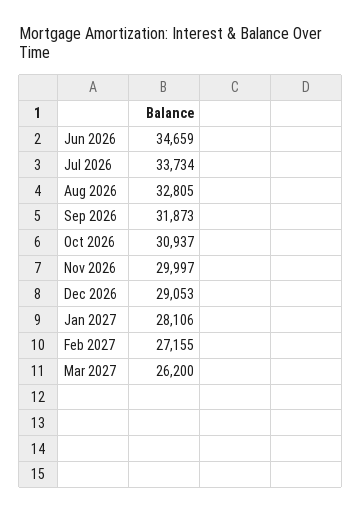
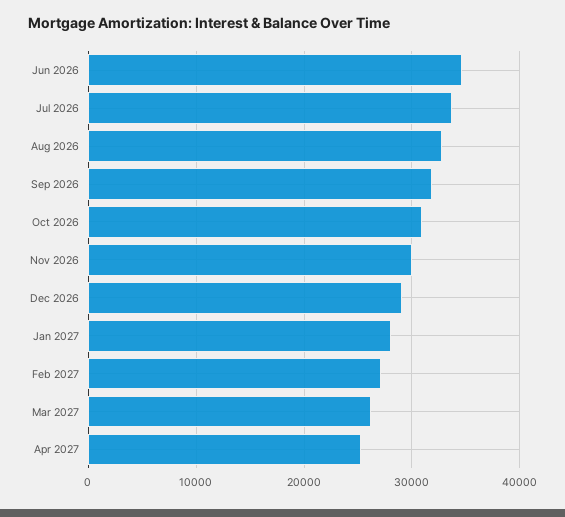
Apr 2027: none -> 25000

